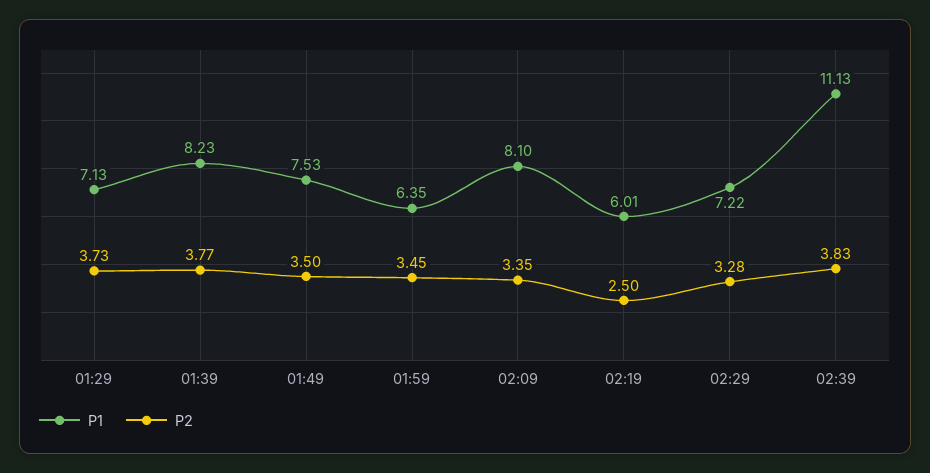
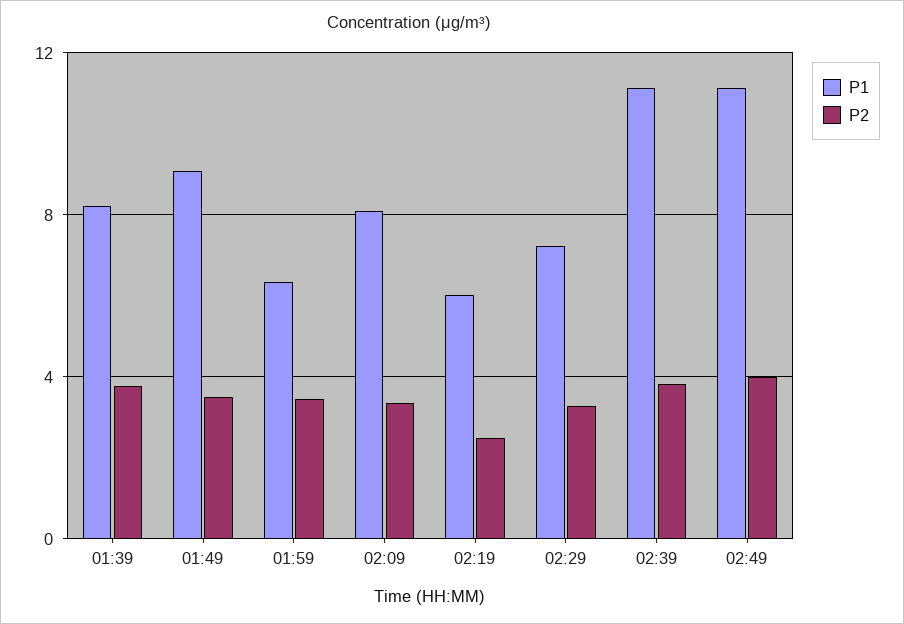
P1, 01:29: 7.13 -> none
P2, 01:29: 3.73 -> none
P1, 01:49: 7.53 -> 9
P1, 02:49: none -> 11
P2, 02:49: none -> 4

